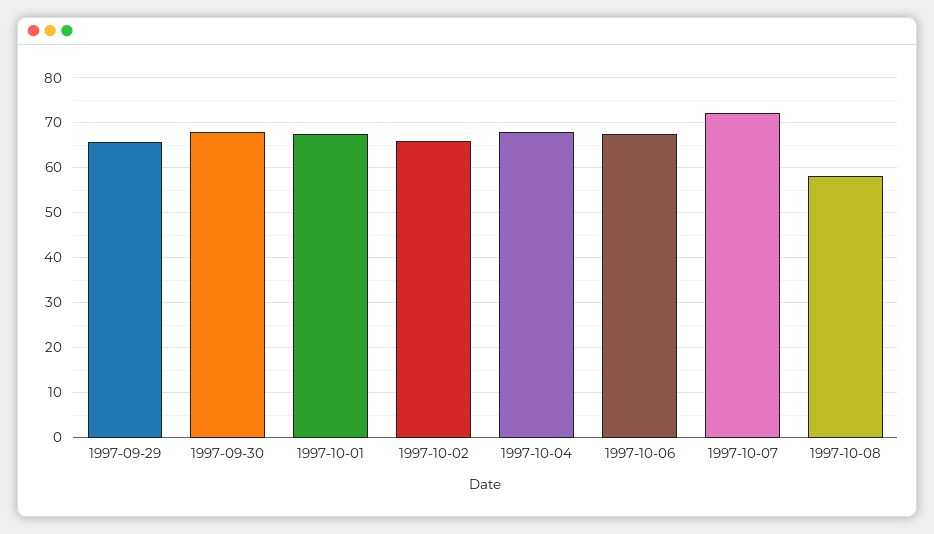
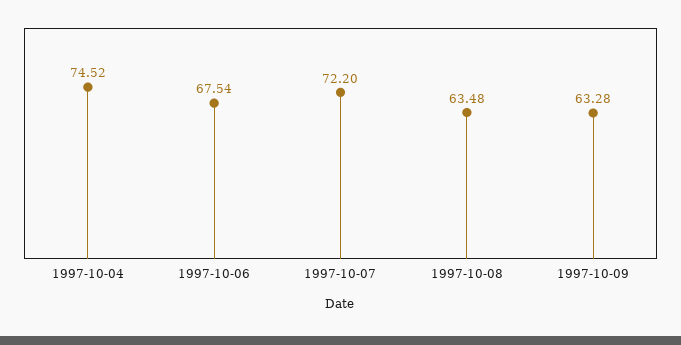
1997-09-29: 66 -> none
1997-09-30: 68 -> none
1997-10-01: 68 -> none
1997-10-02: 66 -> none
1997-10-04: 68 -> 74.52
1997-10-08: 58 -> 63.48
1997-10-09: none -> 63.28

